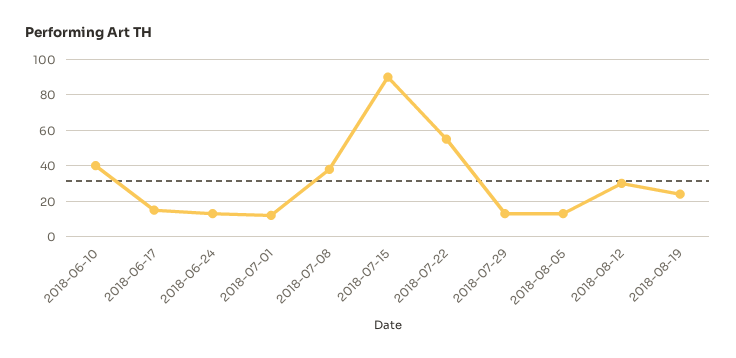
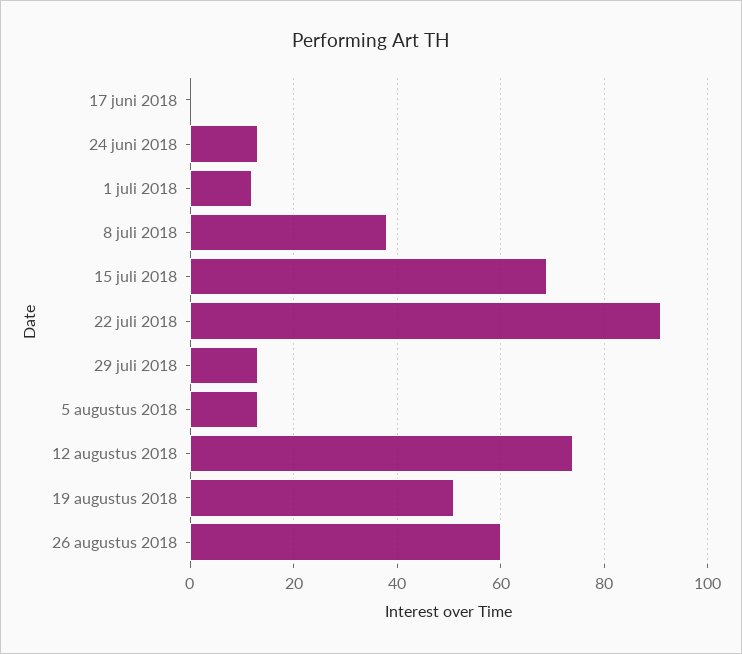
2018-06-10: 40 -> none
2018-06-17: 15 -> 0
2018-07-15: 90 -> 70
2018-07-22: 55 -> 90
2018-08-12: 30 -> 75
2018-08-19: 25 -> 50
26 augustus 2018: none -> 60

